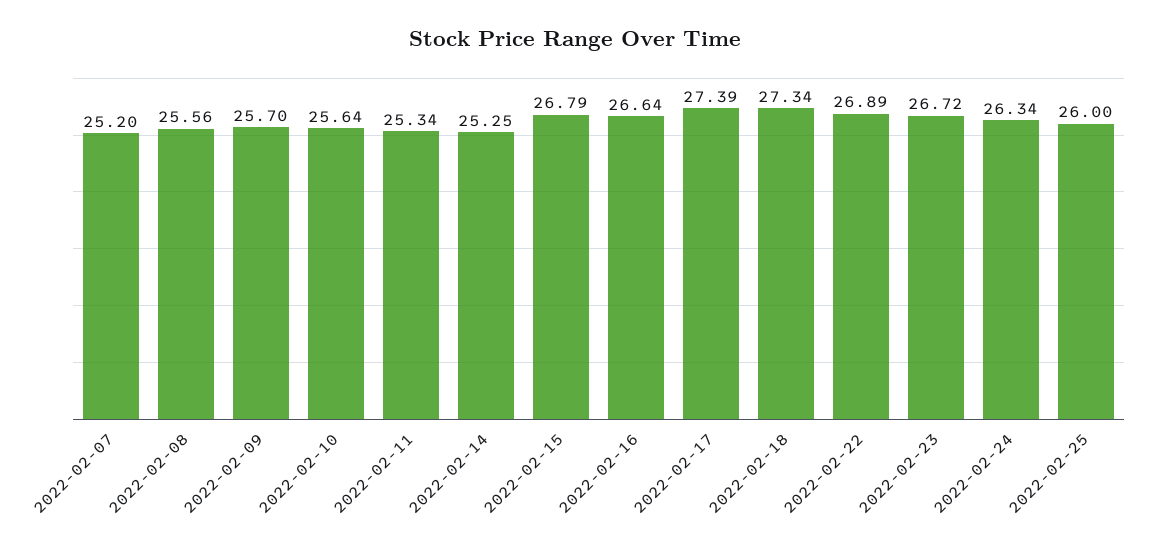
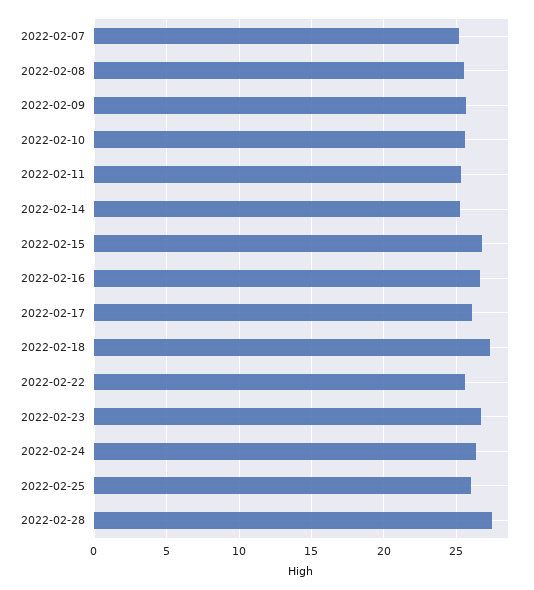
2022-02-17: 27.39 -> 26
2022-02-22: 26.89 -> 25.5
2022-02-28: none -> 27.5

